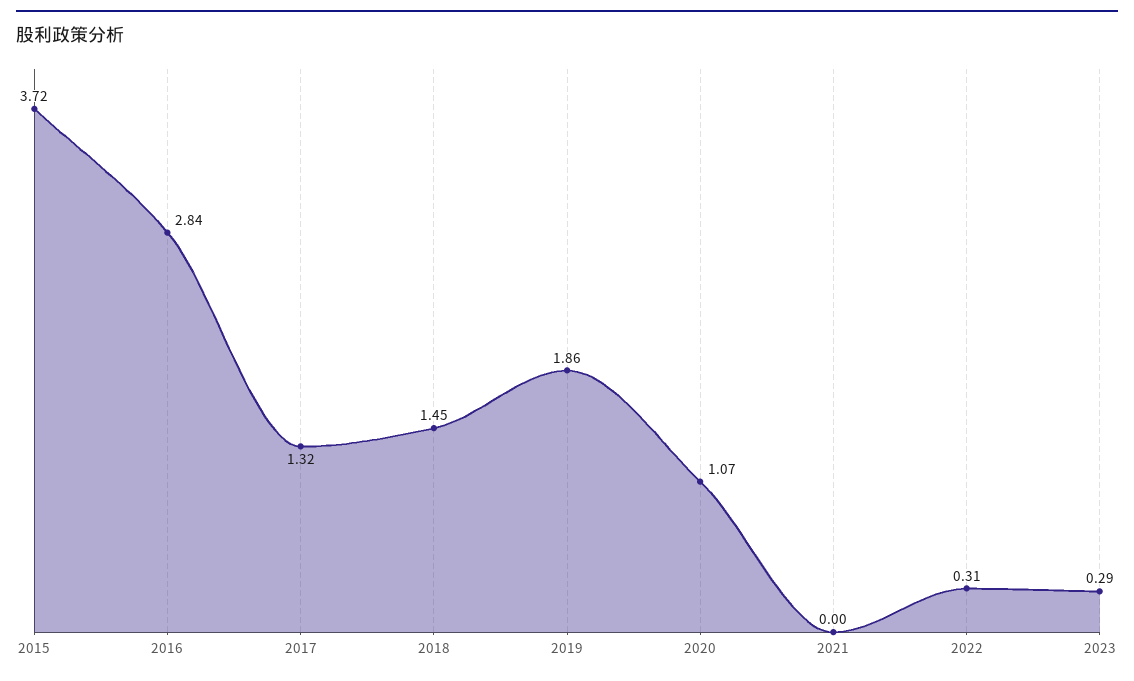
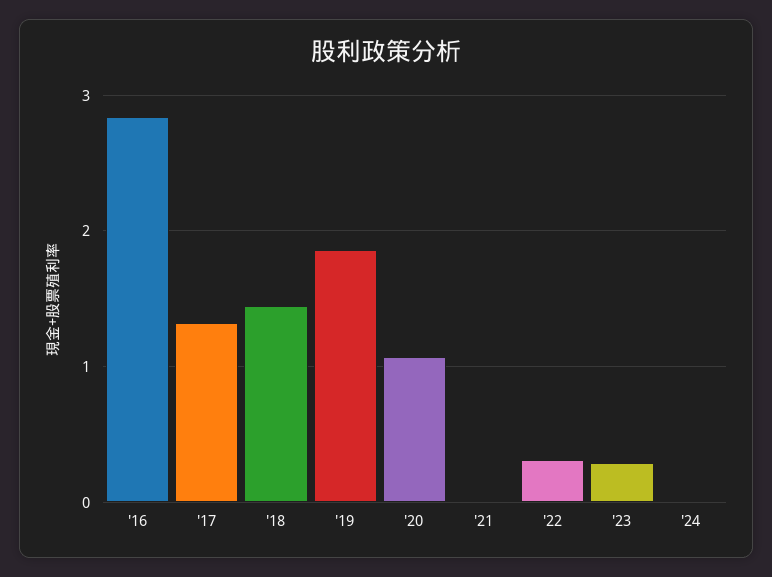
2015: 3.72 -> none
'24: none -> 0

